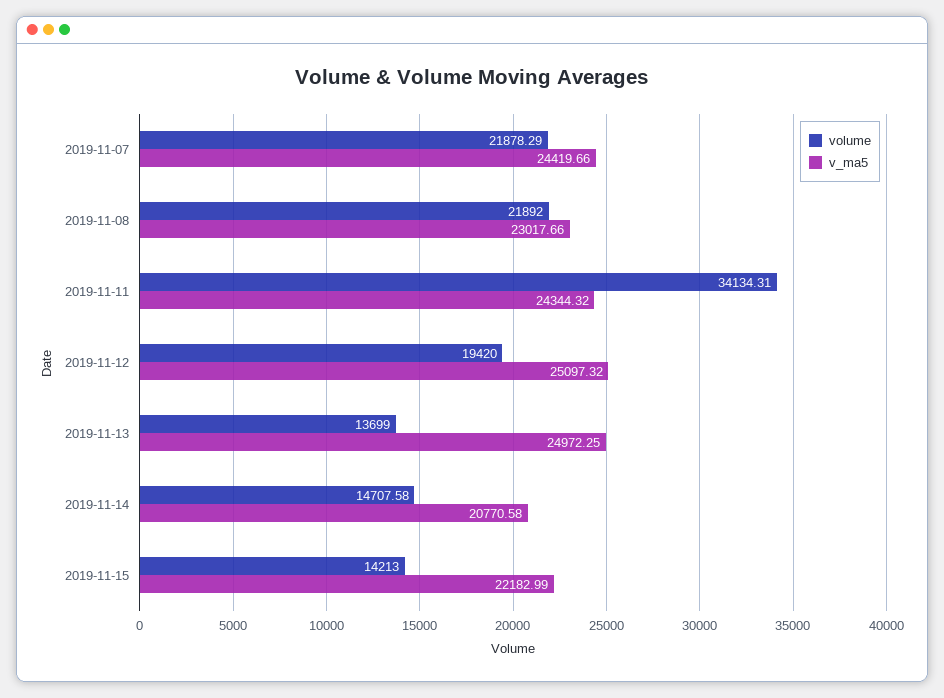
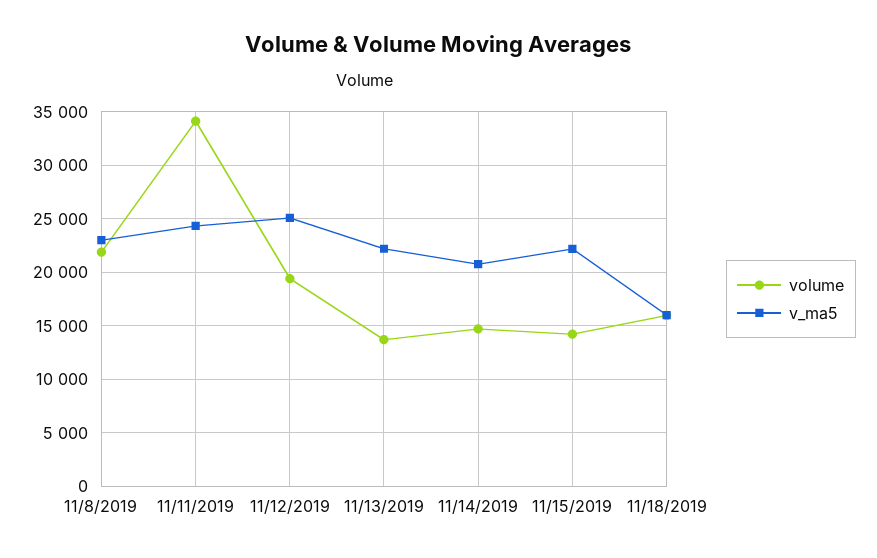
volume, 2019-11-07: 21878.29 -> none
v_ma5, 2019-11-07: 24419.66 -> none
v_ma5, 2019-11-13: 24972.25 -> 22000
volume, 11/18/2019: none -> 16000
v_ma5, 11/18/2019: none -> 16000

